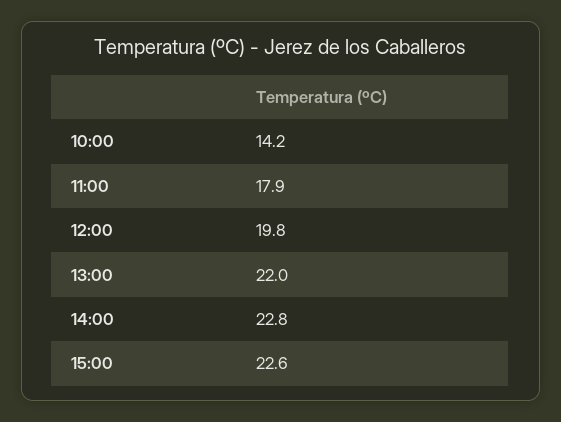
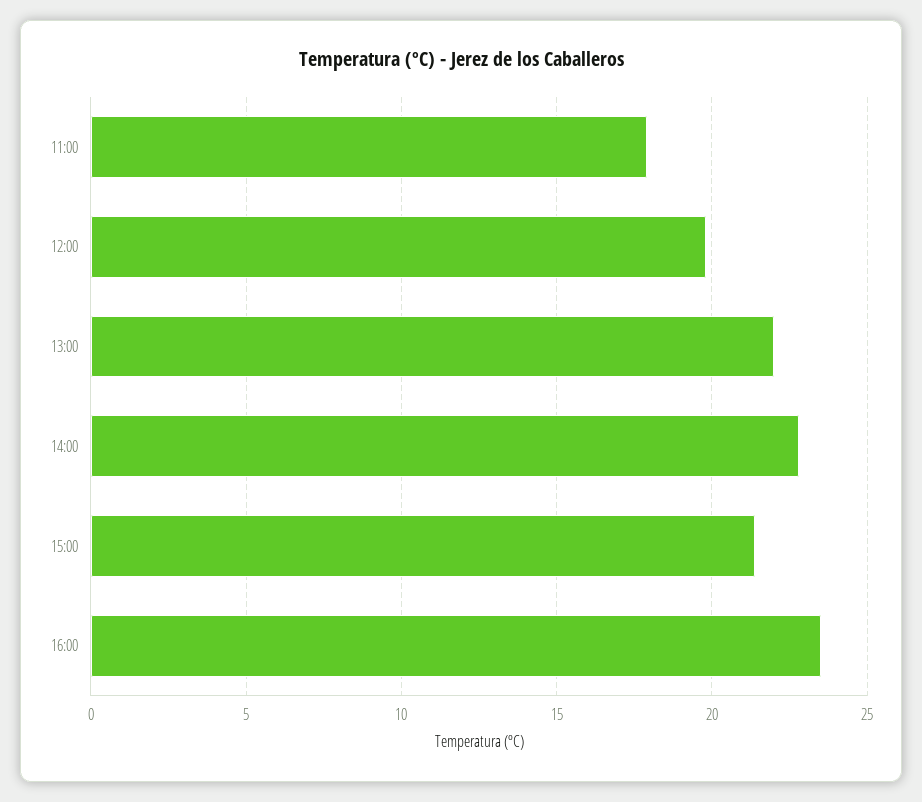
10:00: 14.2 -> none
15:00: 22.6 -> 21.5
16:00: none -> 23.5

